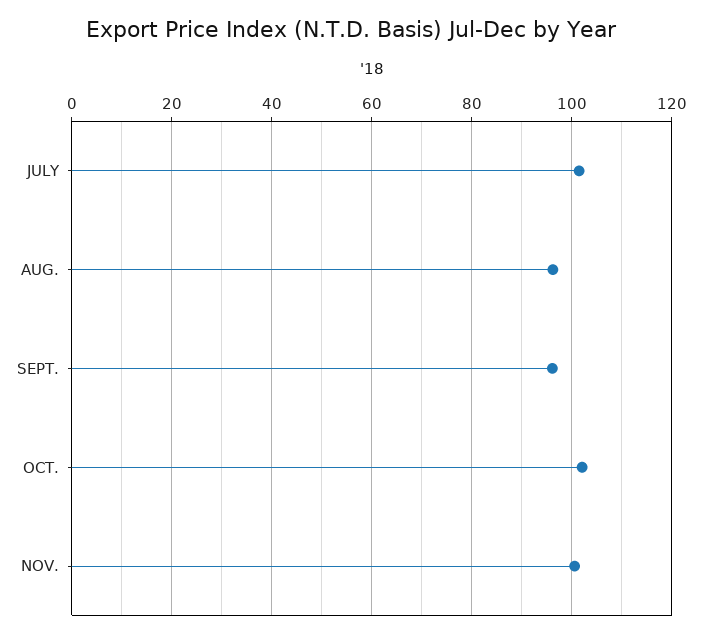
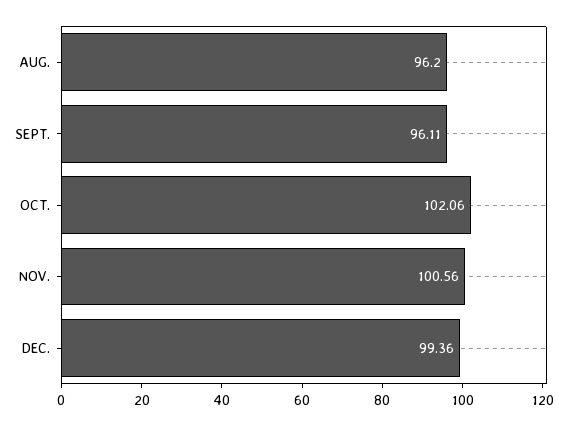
JULY: 102 -> none
DEC.: none -> 99.36

